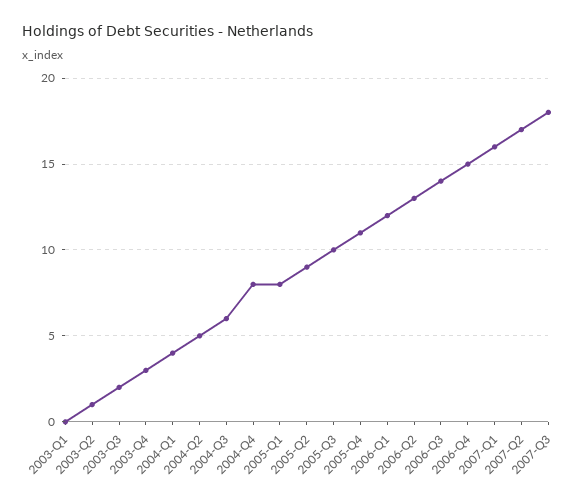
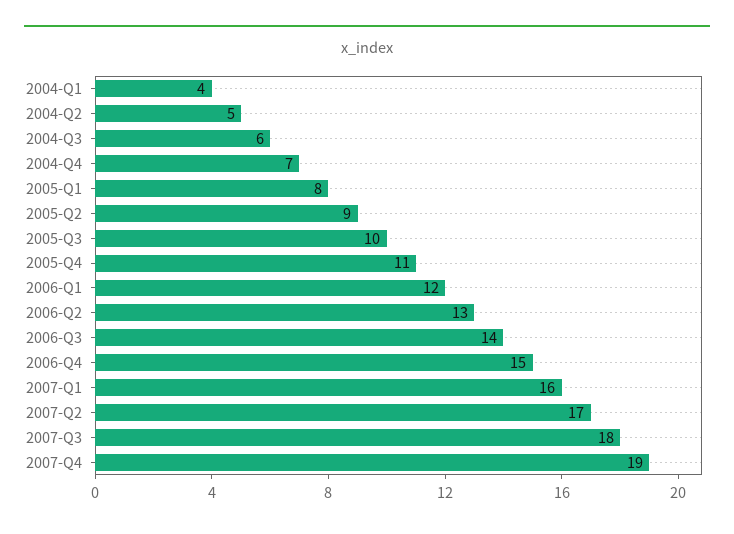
2003-Q1: 0 -> none
2003-Q2: 1 -> none
2003-Q3: 2 -> none
2003-Q4: 3 -> none
2004-Q4: 8 -> 7
2007-Q4: none -> 19

